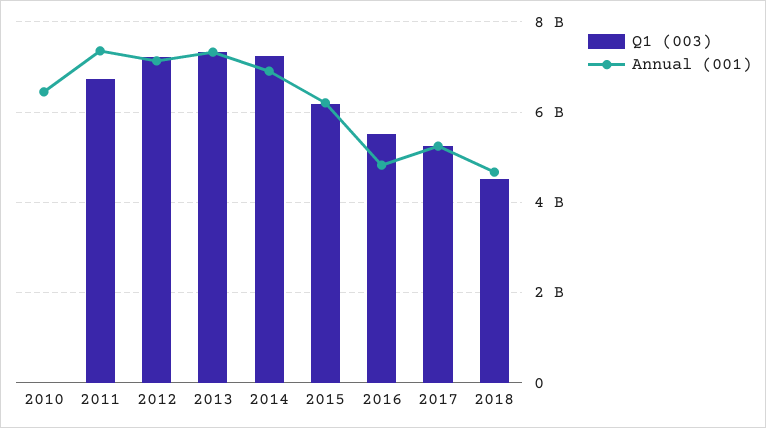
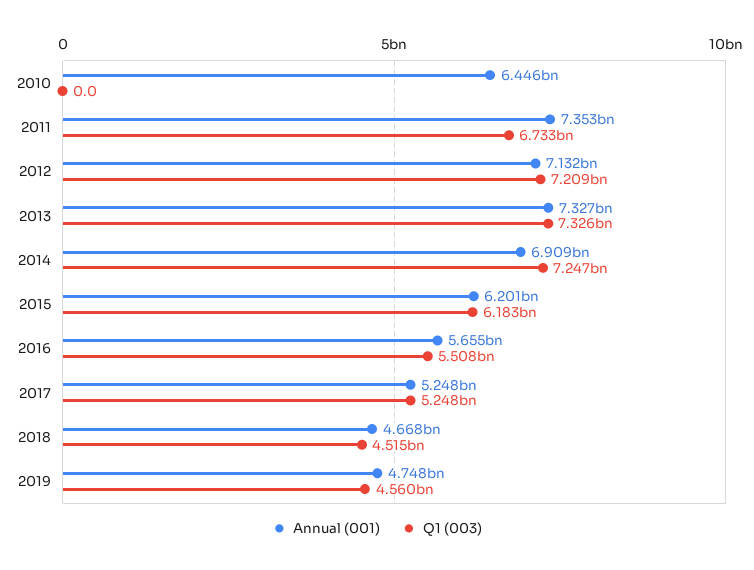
Annual (001), 2016: 4800000000 -> 5655000000
Annual (001), 2019: none -> 4748000000
Q1 (003), 2019: none -> 4560000000

